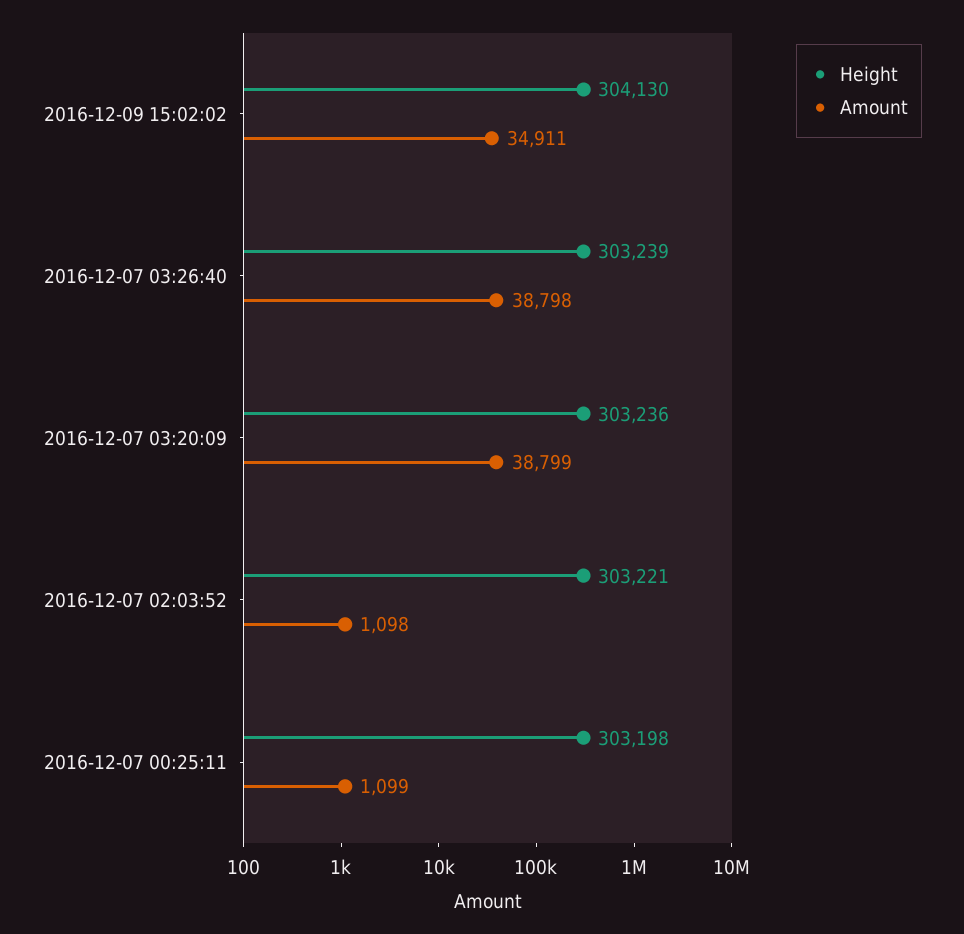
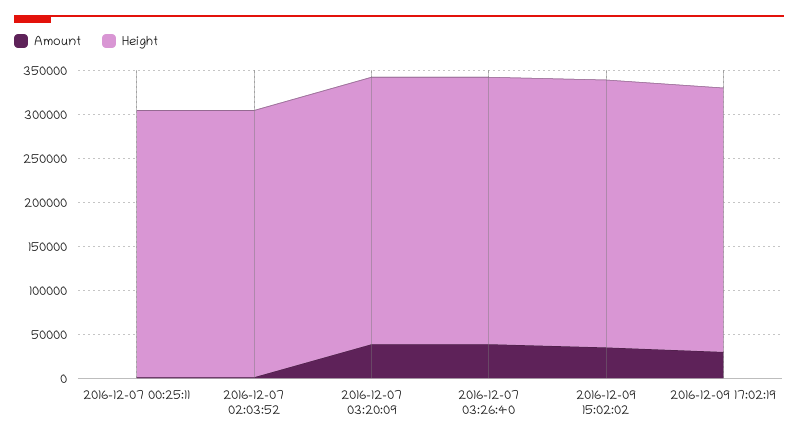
Amount, 2016-12-09 17:02:19: none -> 30000
Height, 2016-12-09 17:02:19: none -> 300000

